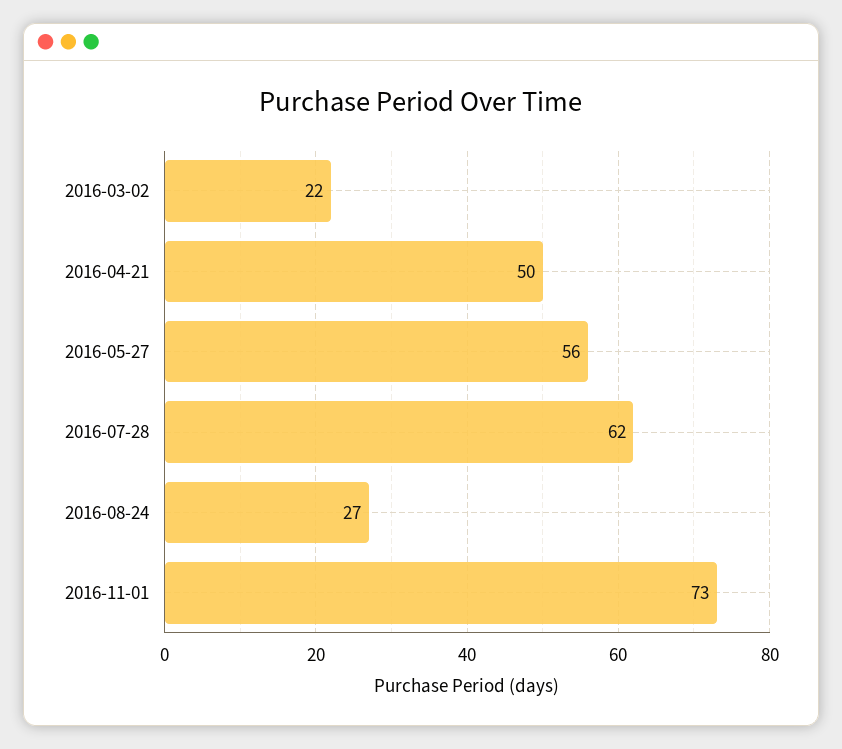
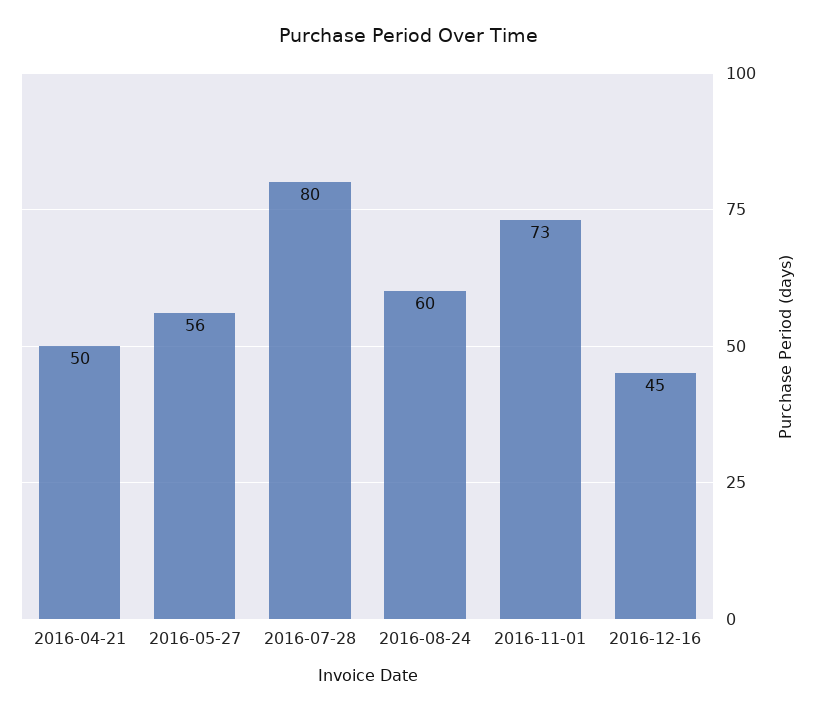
2016-03-02: 22 -> none
2016-07-28: 62 -> 80
2016-08-24: 27 -> 60
2016-12-16: none -> 45

